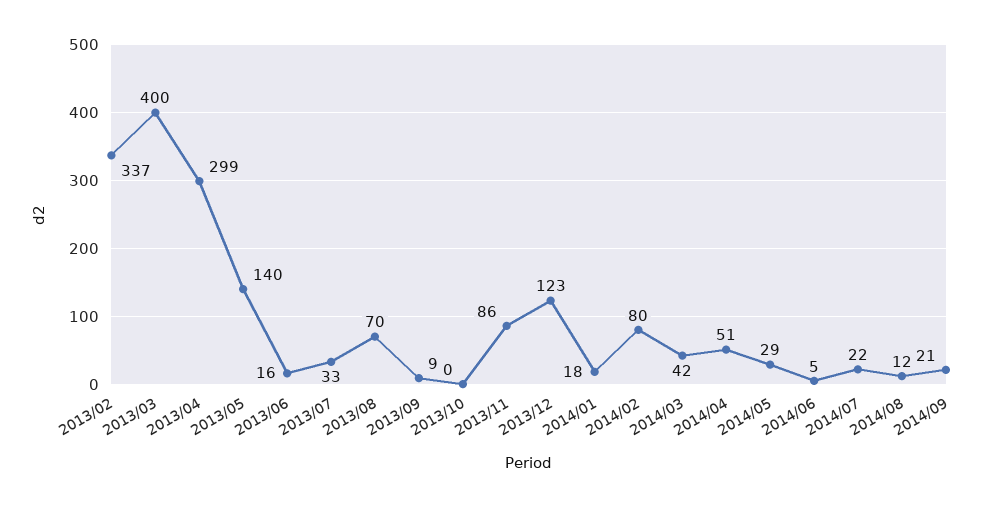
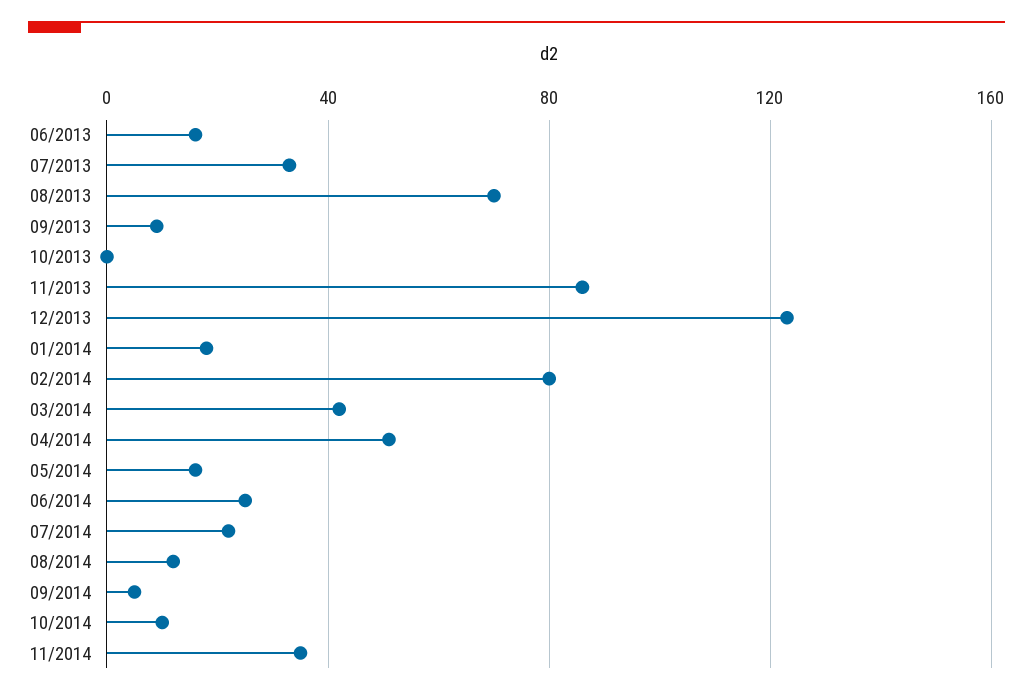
2013/02: 337 -> none
2013/03: 400 -> none
2013/04: 299 -> none
2013/05: 140 -> none
2014/05: 29 -> 15
2014/06: 5 -> 25
2014/09: 21 -> 5
10/2014: none -> 10
11/2014: none -> 35

